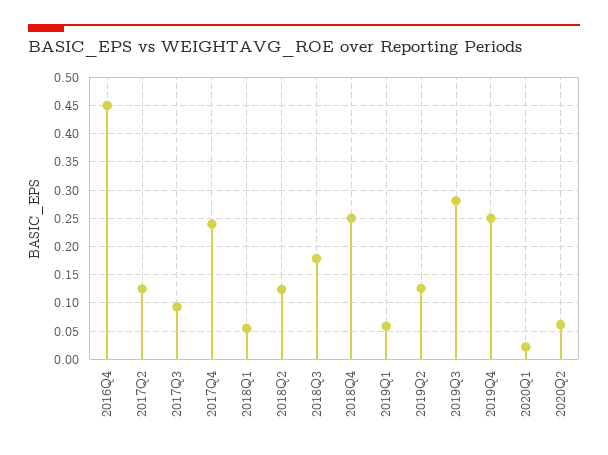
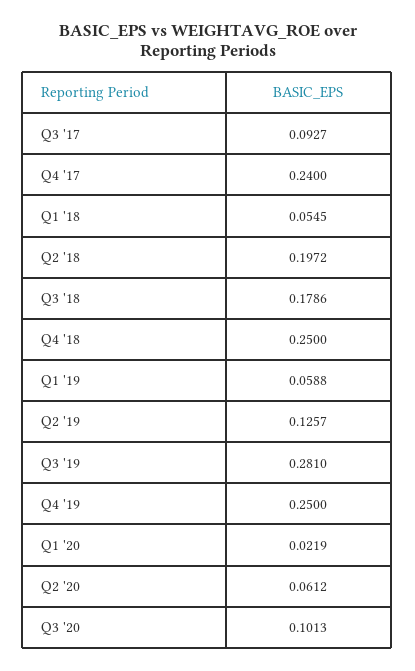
2016Q4: 0.45 -> none
2017Q2: 0.125 -> none
2018Q2: 0.125 -> 0.1972
Q3 '20: none -> 0.1013

